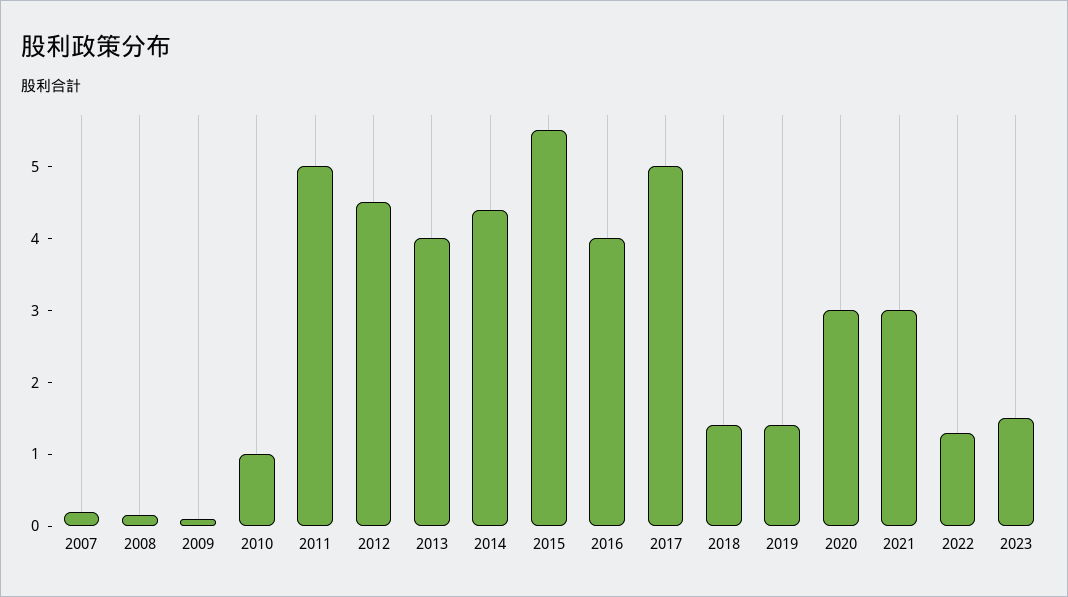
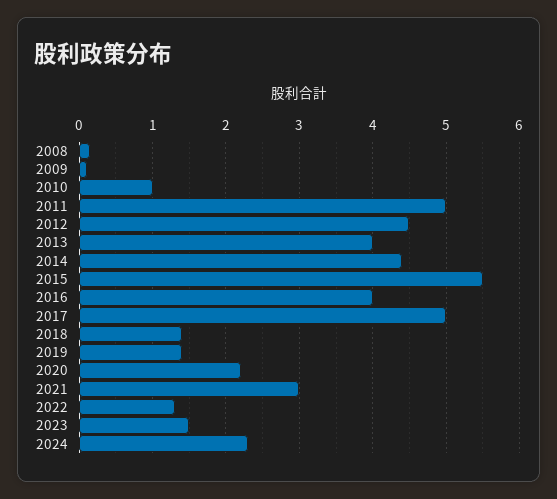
2007: 0.2 -> none
2020: 3 -> 2.2
2024: none -> 2.3

